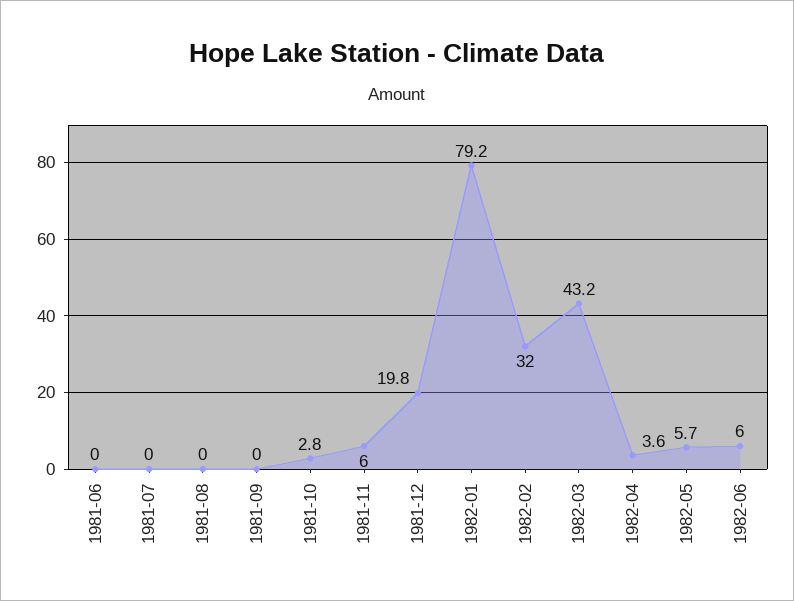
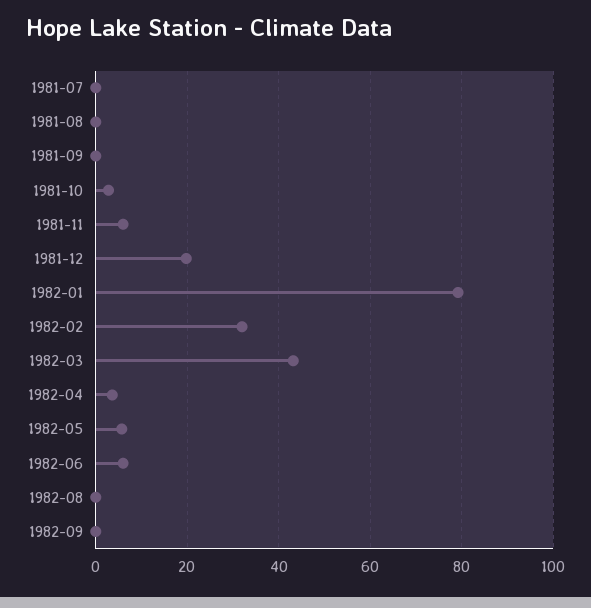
1981-06: 0 -> none
1982-08: none -> 0
1982-09: none -> 0

